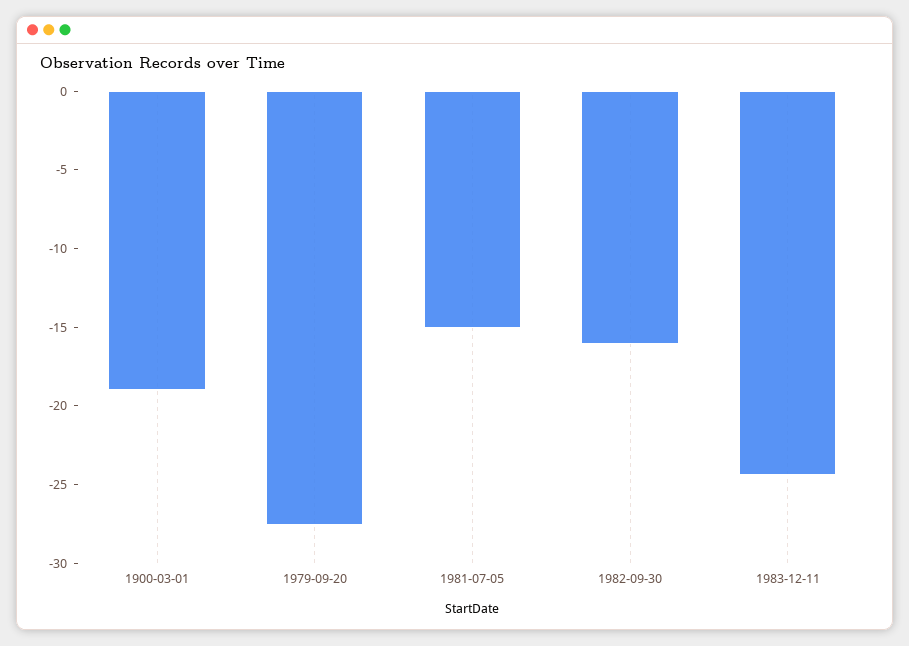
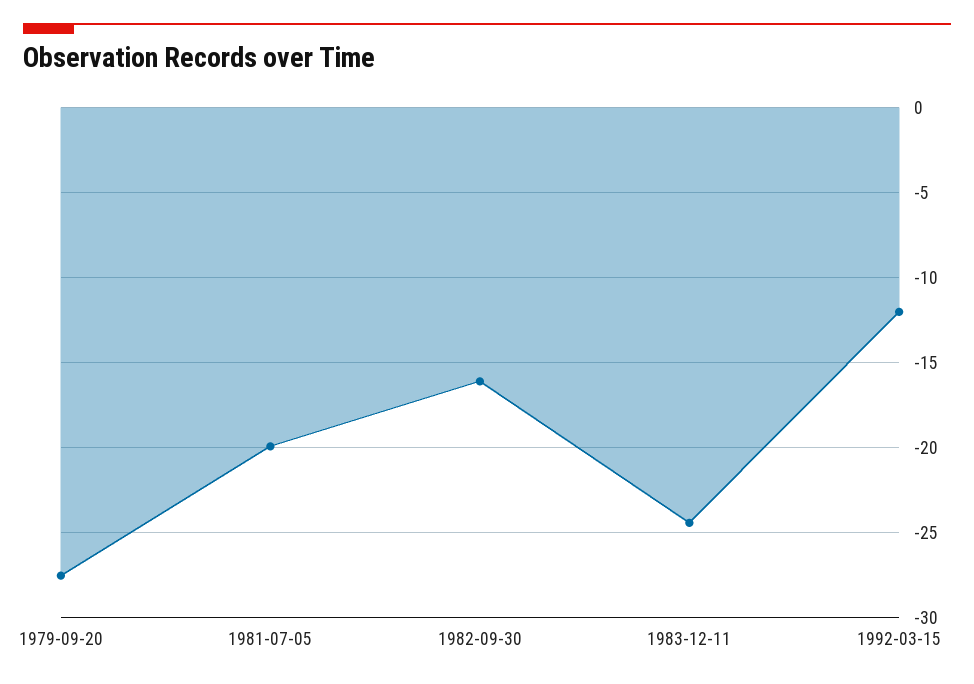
1900-03-01: -19 -> none
1981-07-05: -15 -> -20
1992-03-15: none -> -12

